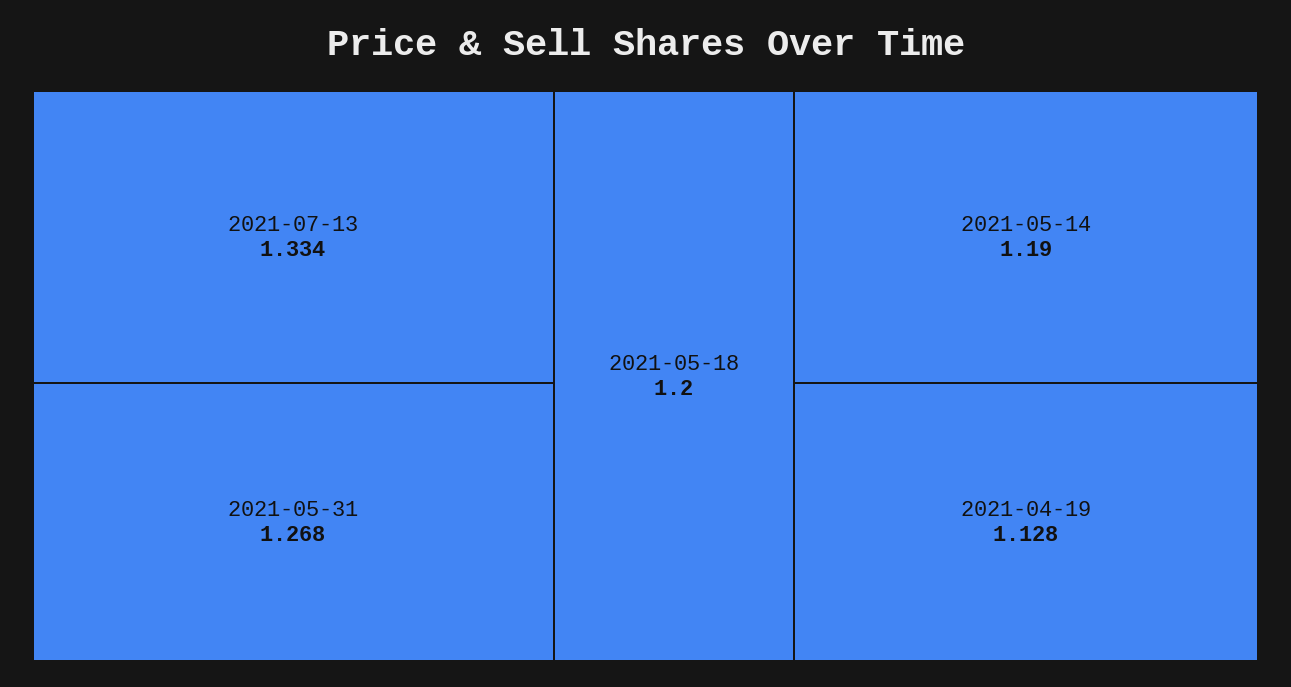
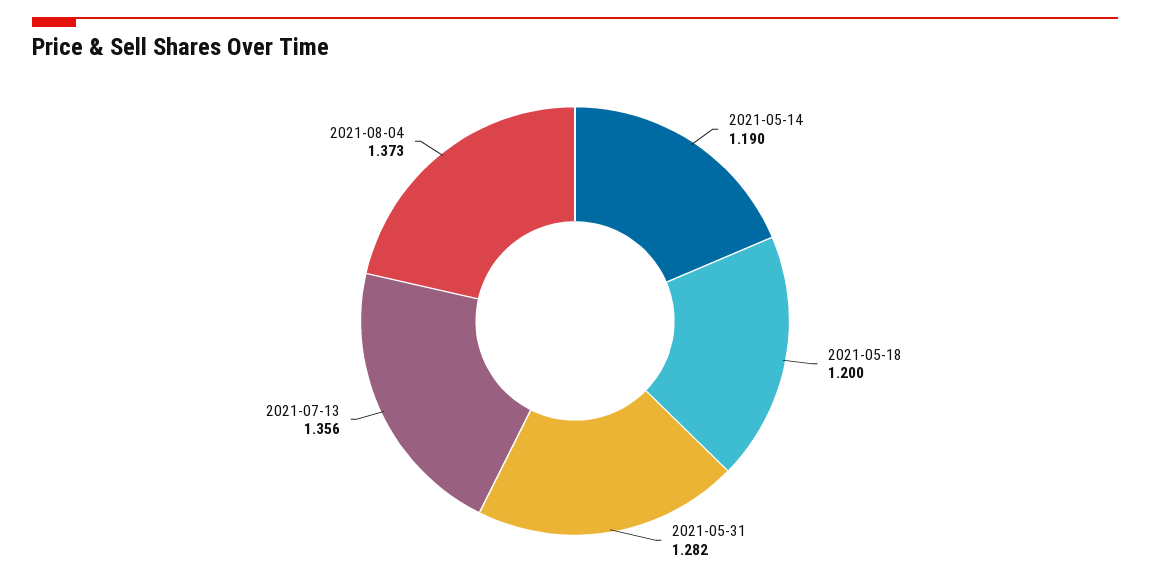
2021-07-13: 1.334 -> 1.356
2021-05-31: 1.268 -> 1.282
2021-04-19: 1.128 -> none
2021-08-04: none -> 1.373

